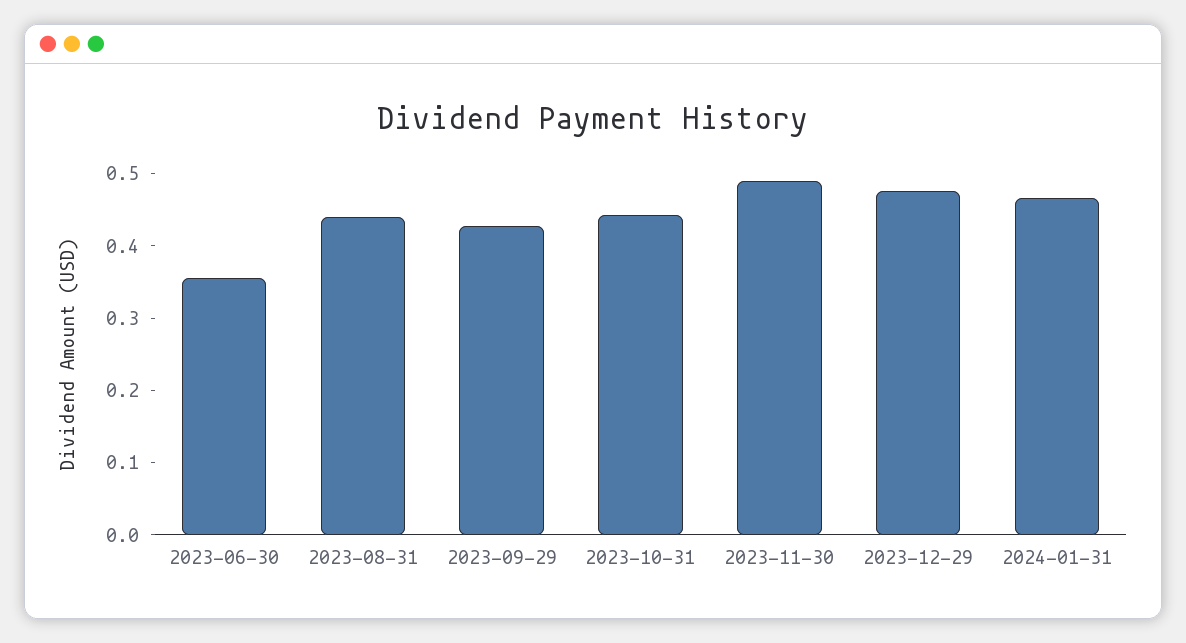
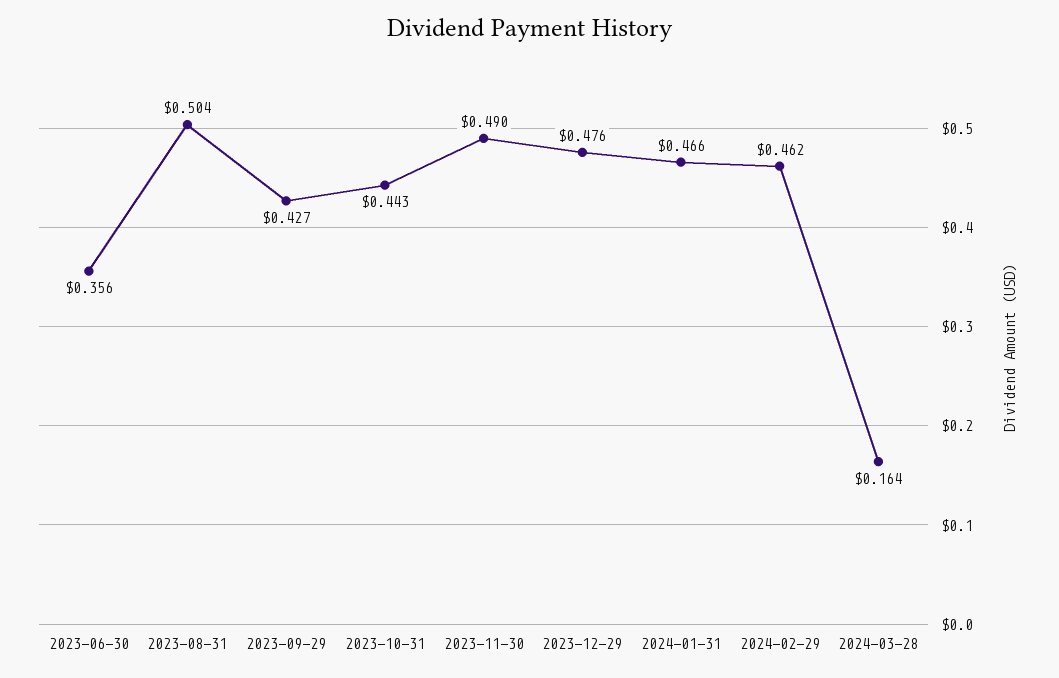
2023-08-31: 0.44 -> 0.504
2024-02-29: none -> 0.462
2024-03-28: none -> 0.164

